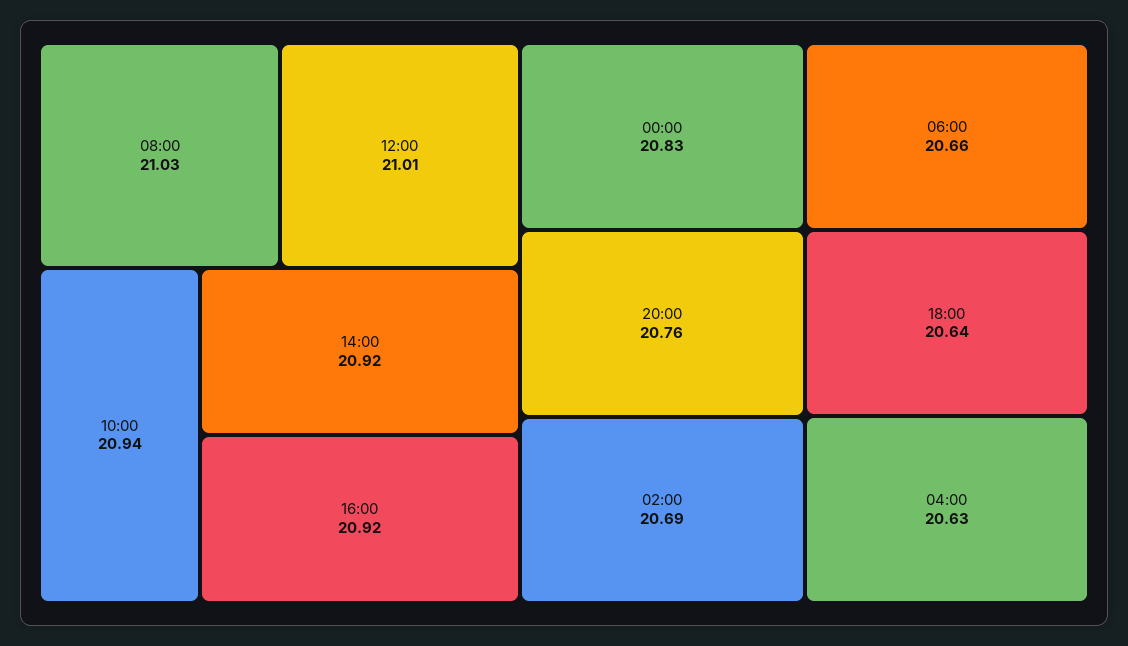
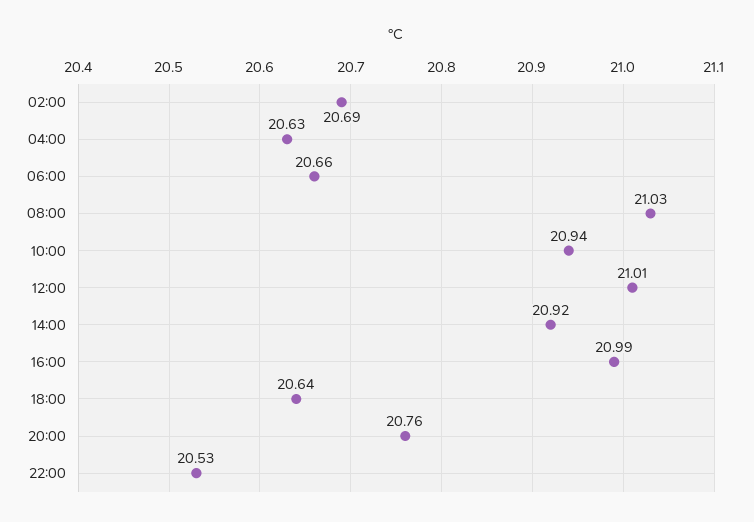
16:00: 20.92 -> 20.99
00:00: 20.83 -> none
22:00: none -> 20.53

